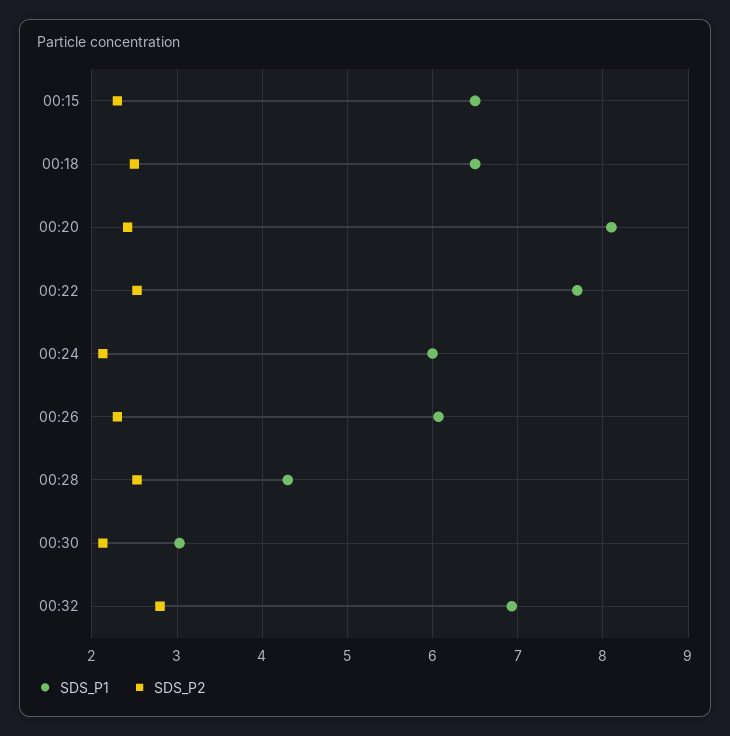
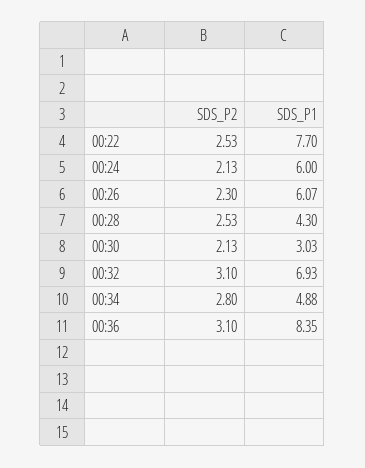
SDS_P1, 00:15: 6.5 -> none
SDS_P2, 00:15: 2.3 -> none
SDS_P1, 00:18: 6.5 -> none
SDS_P2, 00:18: 2.5 -> none
SDS_P1, 00:20: 8.1 -> none
SDS_P2, 00:20: 2.4 -> none
SDS_P2, 00:32: 2.8 -> 3.1
SDS_P2, 00:34: none -> 2.8
SDS_P1, 00:34: none -> 4.88
SDS_P2, 00:36: none -> 3.1
SDS_P1, 00:36: none -> 8.35

